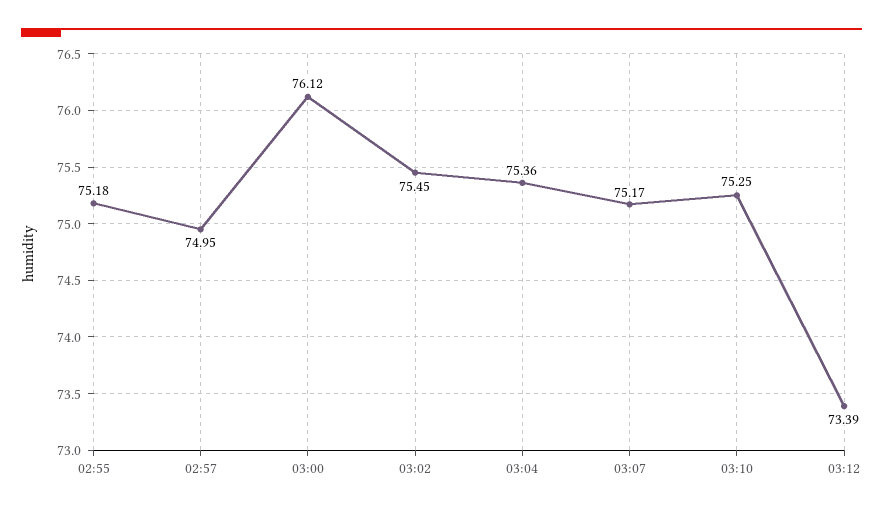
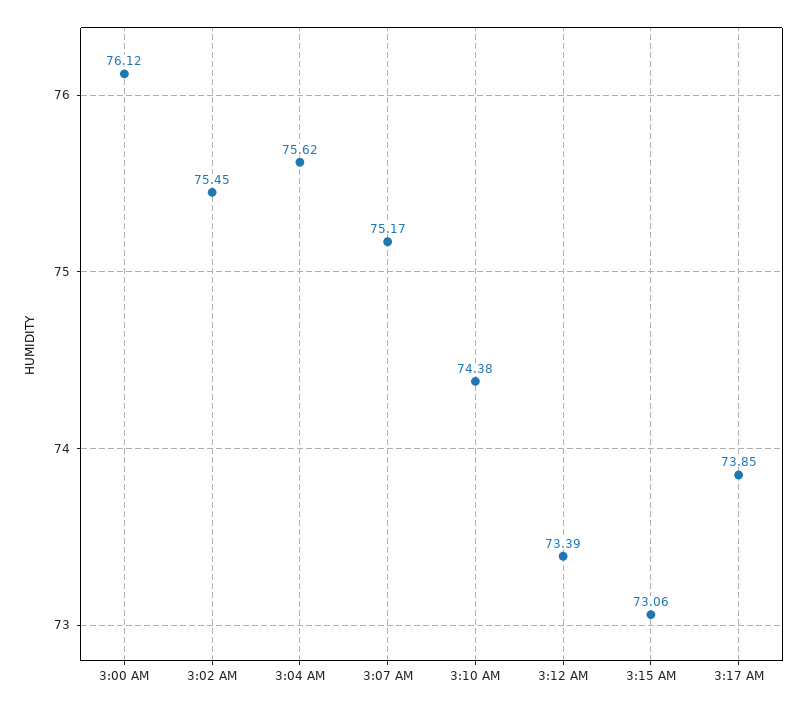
02:55: 75.18 -> none
02:57: 74.95 -> none
03:04: 75.36 -> 75.62
03:10: 75.25 -> 74.38
3:15 AM: none -> 73.06
3:17 AM: none -> 73.85

